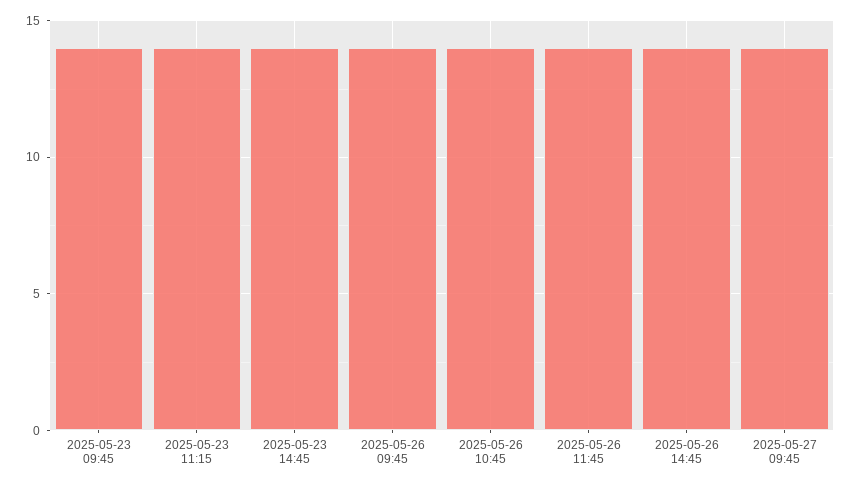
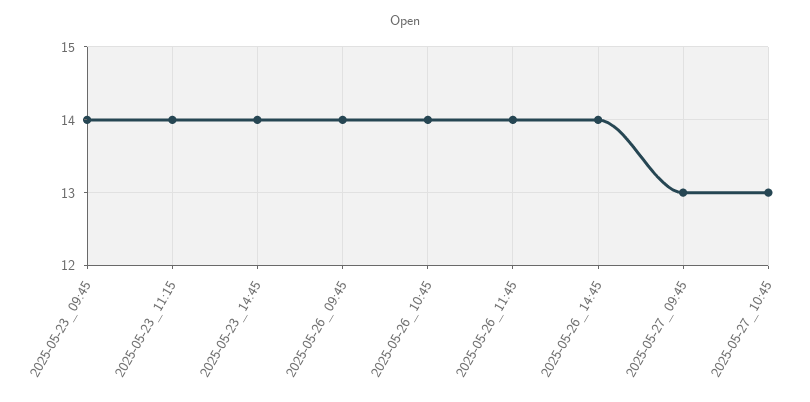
2025-05-27 09:45: 14 -> 13
2025-05-27_10:45: none -> 13

